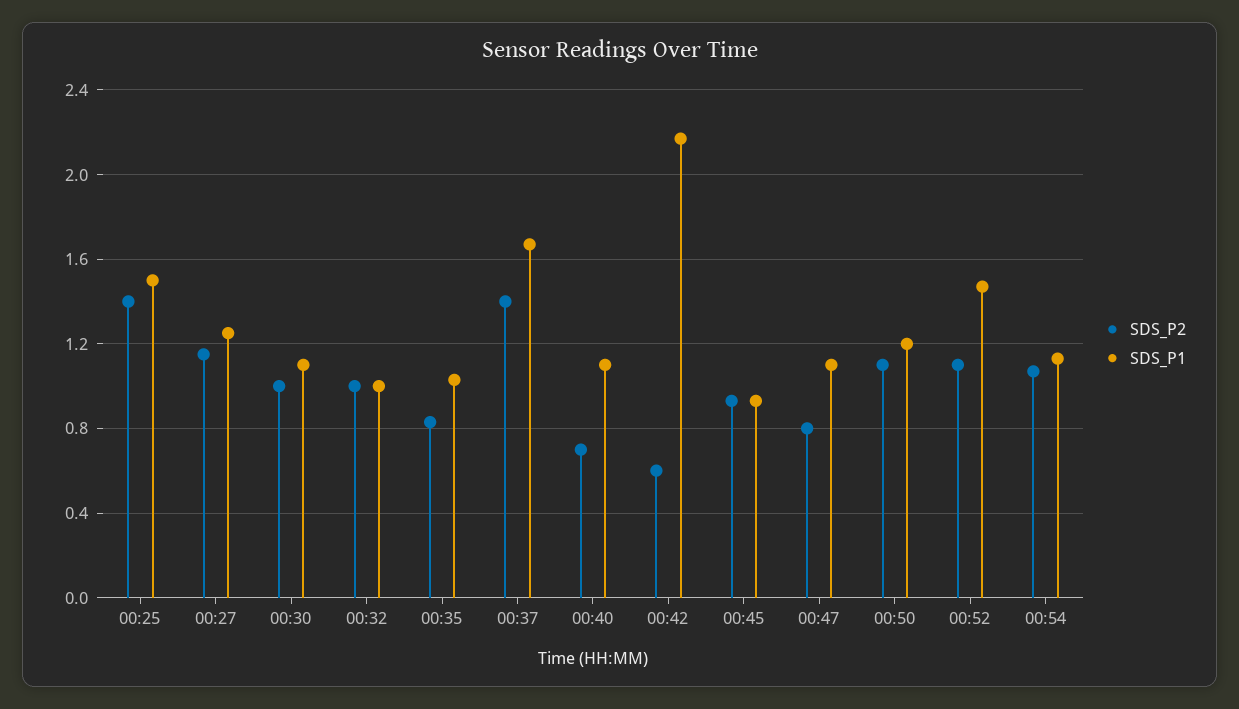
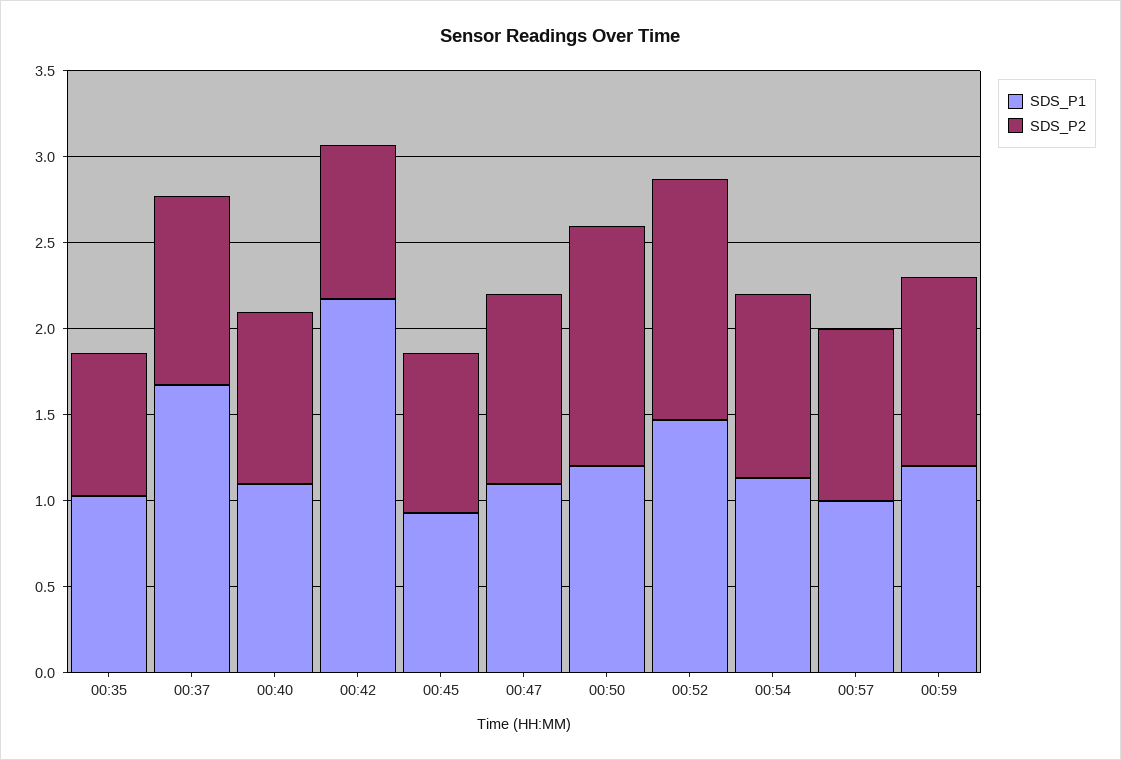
SDS_P2, 00:25: 1.4 -> none
SDS_P1, 00:25: 1.5 -> none
SDS_P2, 00:27: 1.15 -> none
SDS_P1, 00:27: 1.25 -> none
SDS_P2, 00:30: 1 -> none
SDS_P1, 00:30: 1.1 -> none
SDS_P2, 00:32: 1 -> none
SDS_P1, 00:32: 1 -> none
SDS_P2, 00:37: 1.4 -> 1.1
SDS_P2, 00:40: 0.7 -> 1
SDS_P2, 00:42: 0.6 -> 0.9
SDS_P2, 00:47: 0.8 -> 1.1
SDS_P2, 00:50: 1.1 -> 1.4
SDS_P2, 00:52: 1.1 -> 1.4
SDS_P1, 00:57: none -> 1
SDS_P2, 00:57: none -> 1
SDS_P1, 00:59: none -> 1.2
SDS_P2, 00:59: none -> 1.1

